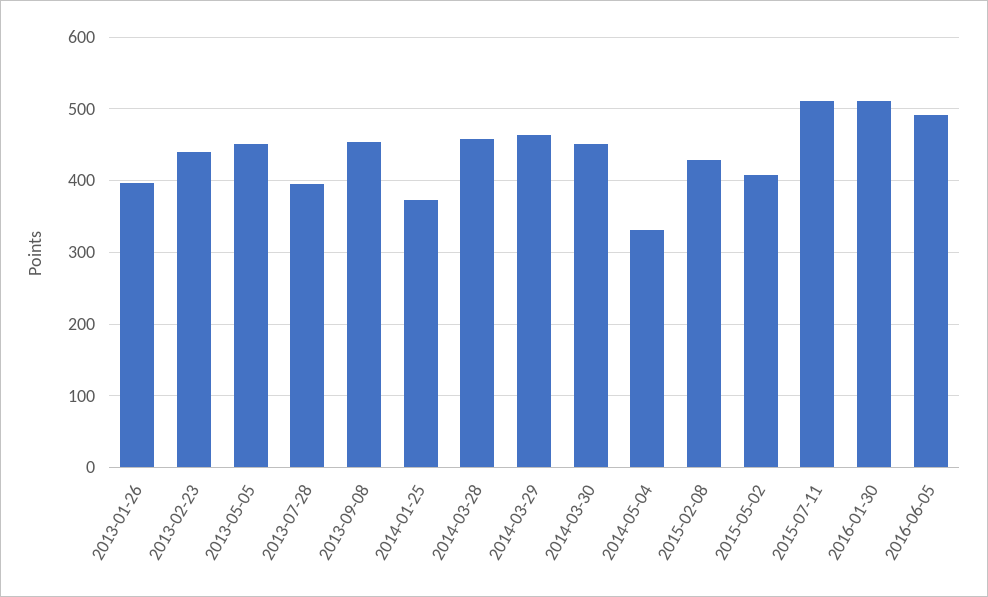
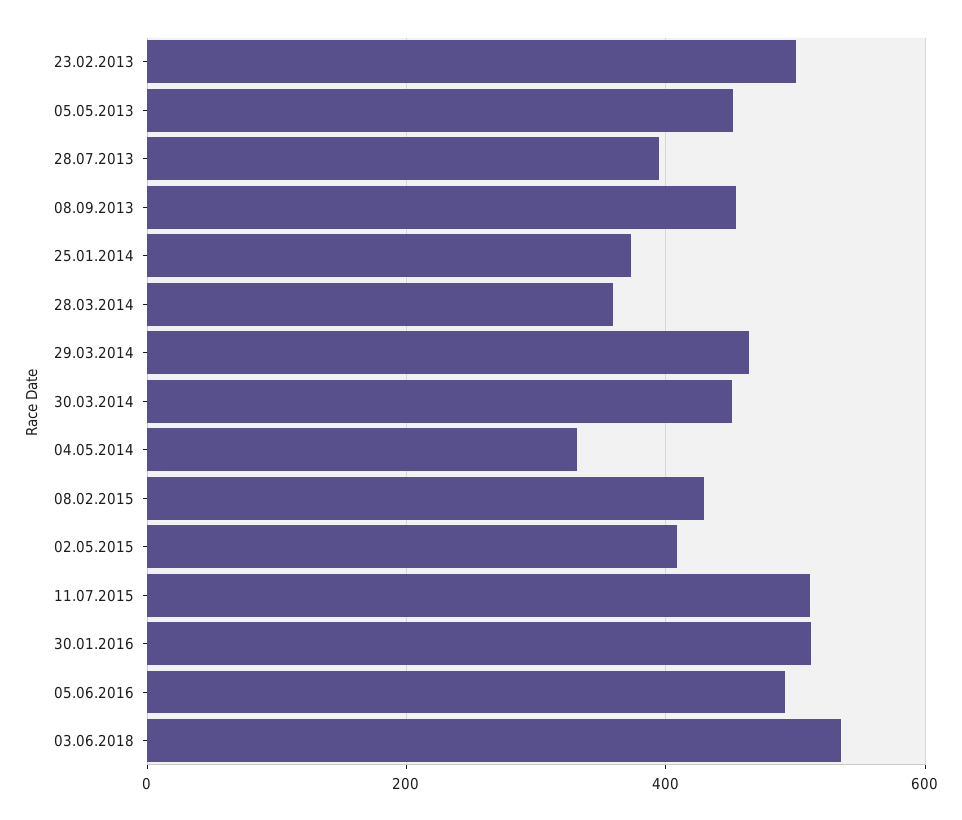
2013-01-26: 400 -> none
2013-02-23: 440 -> 500
2014-03-28: 460 -> 360
03.06.2018: none -> 540

